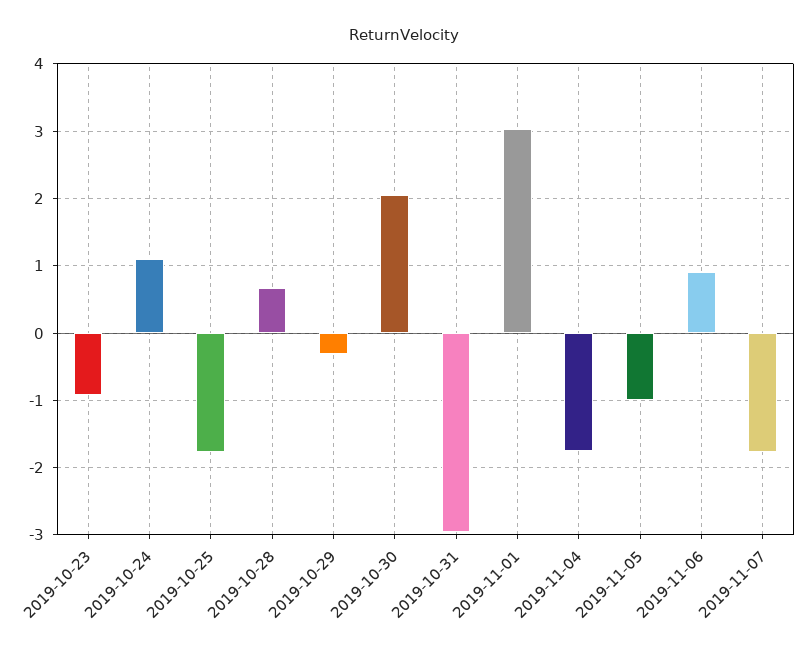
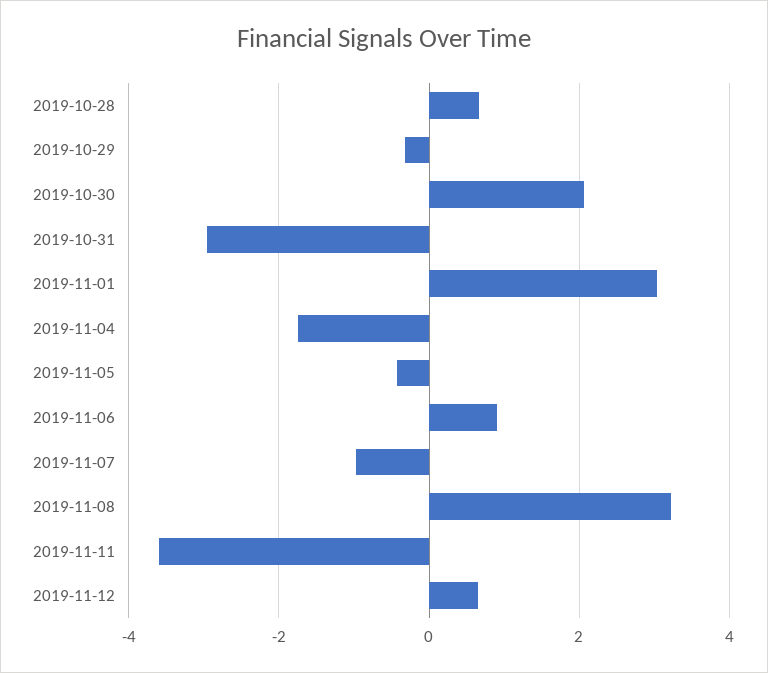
2019-10-23: -0.9 -> none
2019-10-24: 1.1 -> none
2019-10-25: -1.8 -> none
2019-11-05: -1 -> -0.4
2019-11-07: -1.8 -> -1
2019-11-08: none -> 3.2
2019-11-11: none -> -3.6
2019-11-12: none -> 0.6

